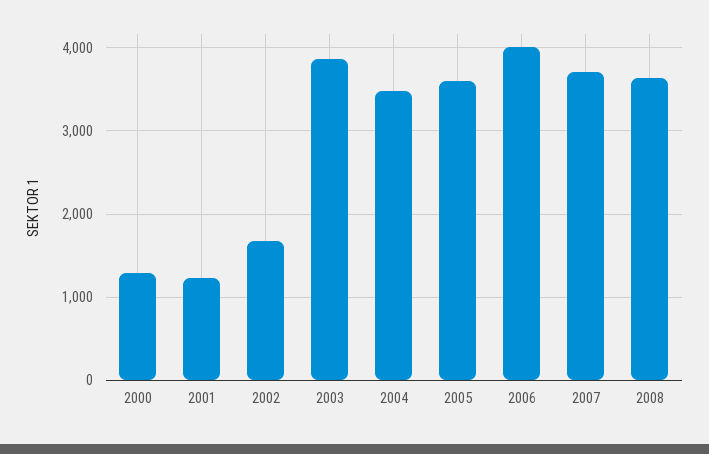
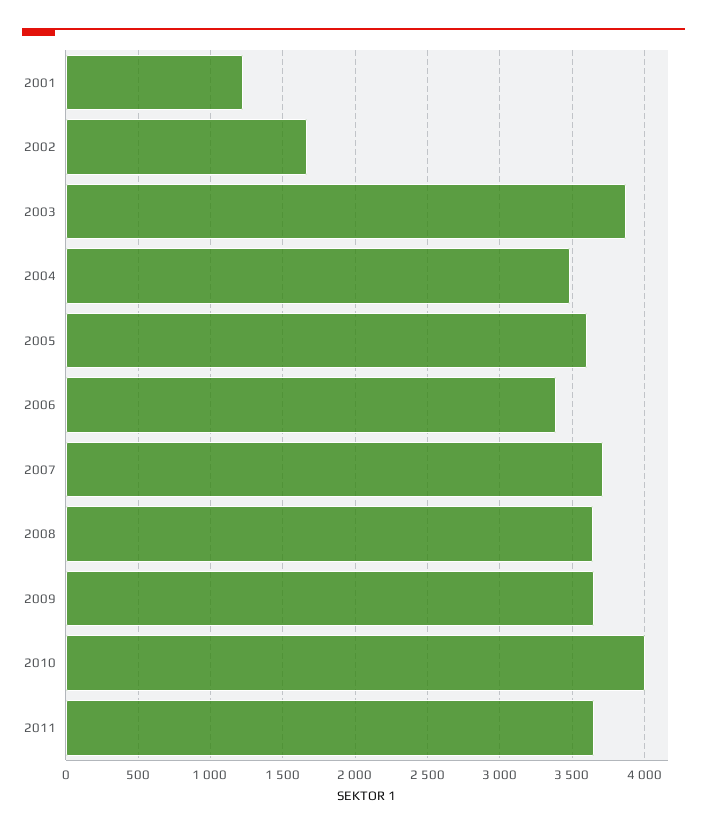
2000: 1300 -> none
2006: 4000 -> 3400
2009: none -> 3650
2010: none -> 4000
2011: none -> 3650

